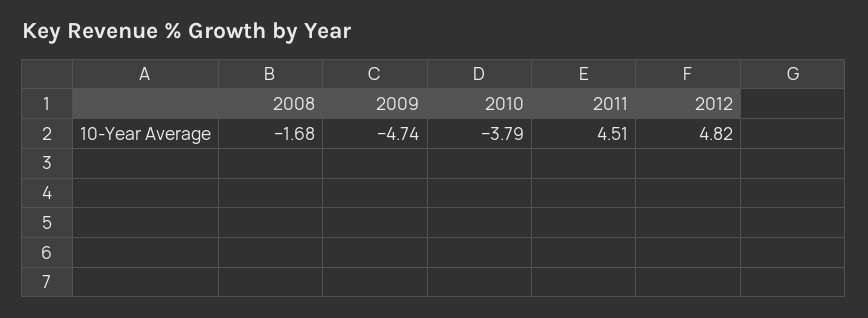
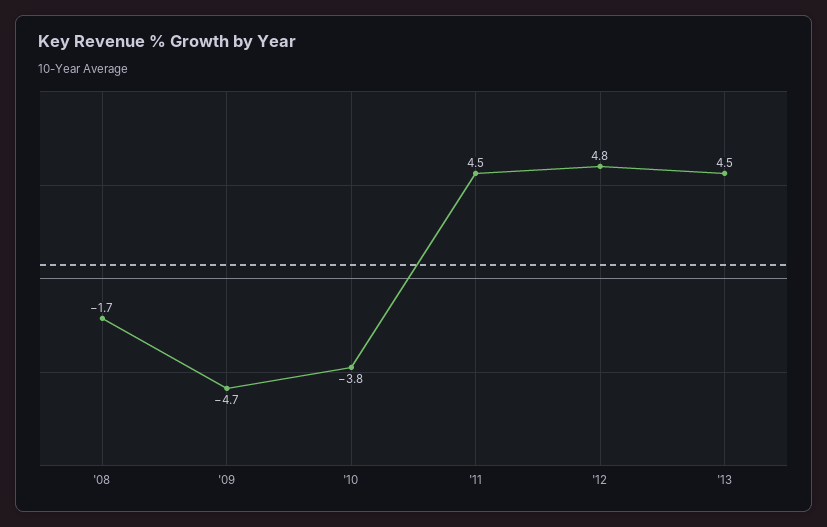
'13: none -> 4.5

